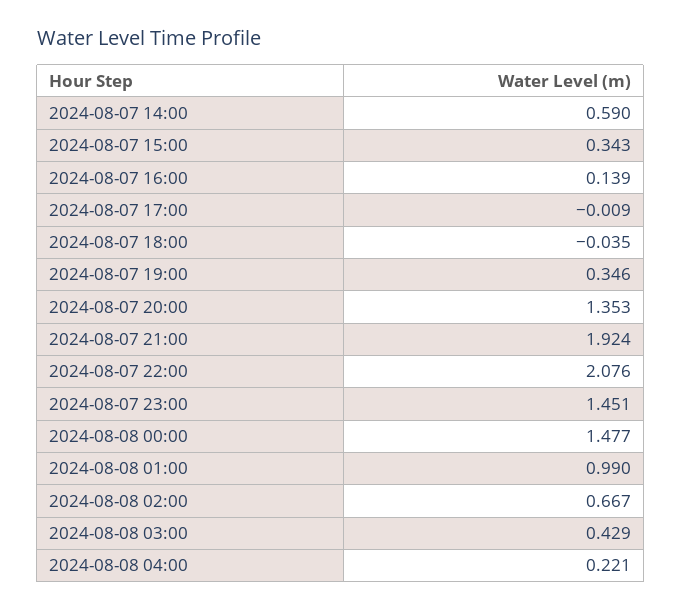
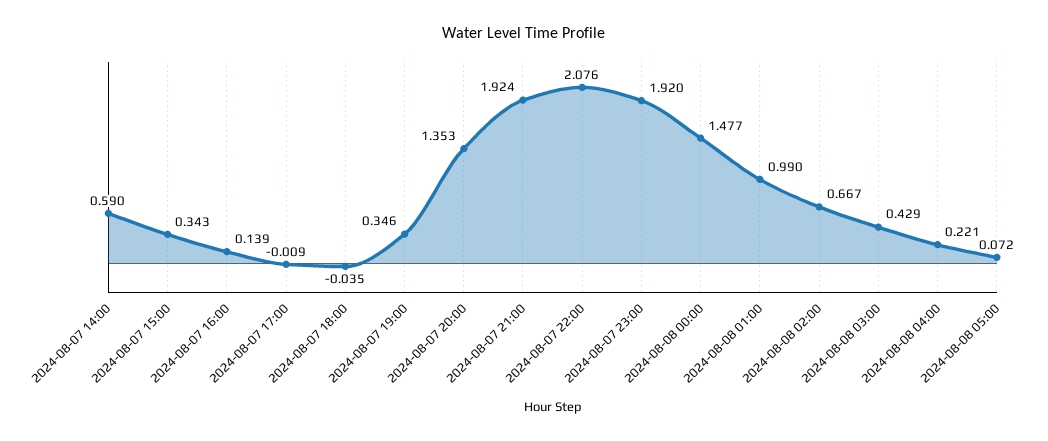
2024-08-07 23:00: 1.451 -> 1.92
2024-08-08 05:00: none -> 0.072

